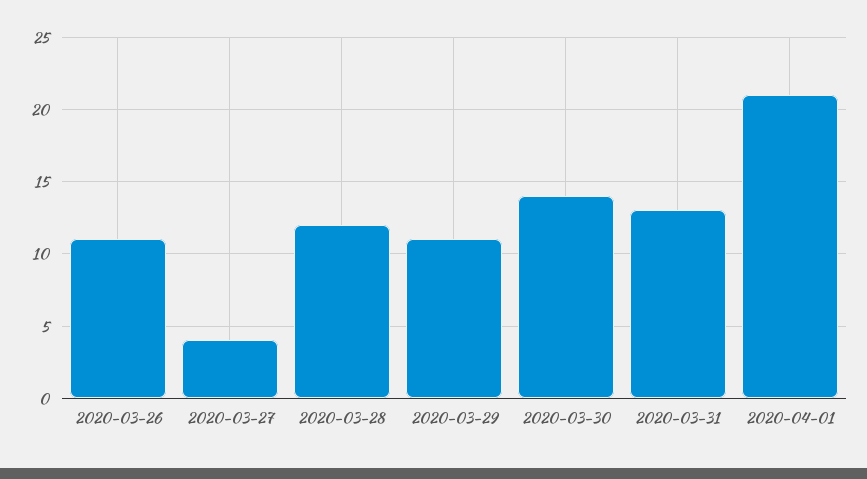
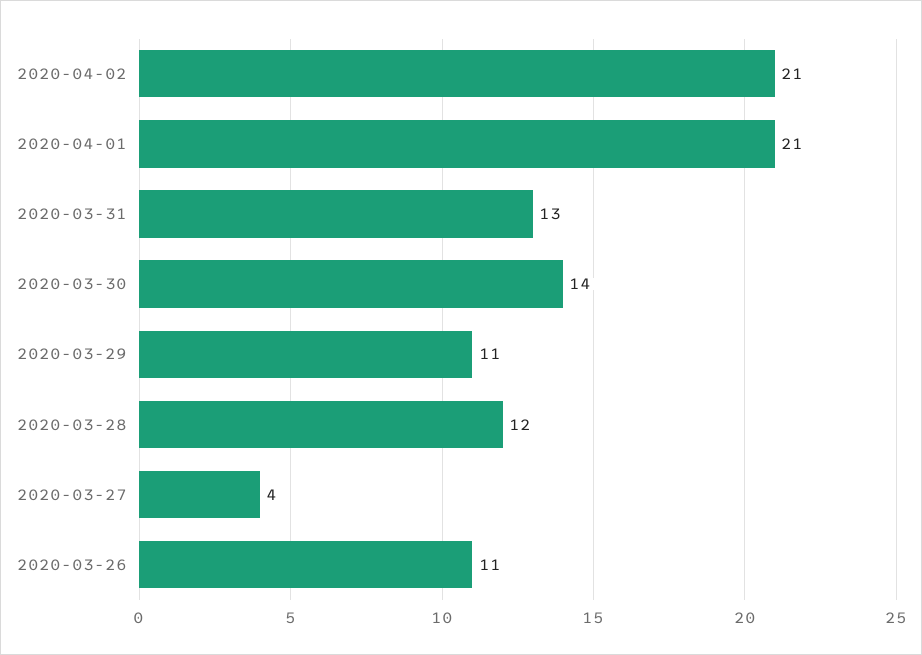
2020-04-02: none -> 21

